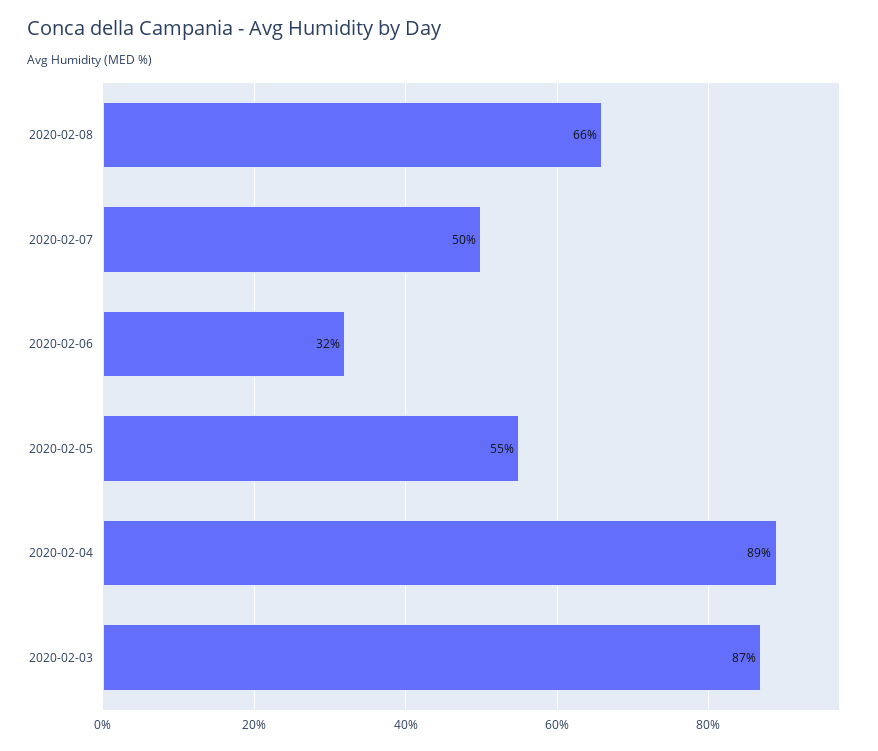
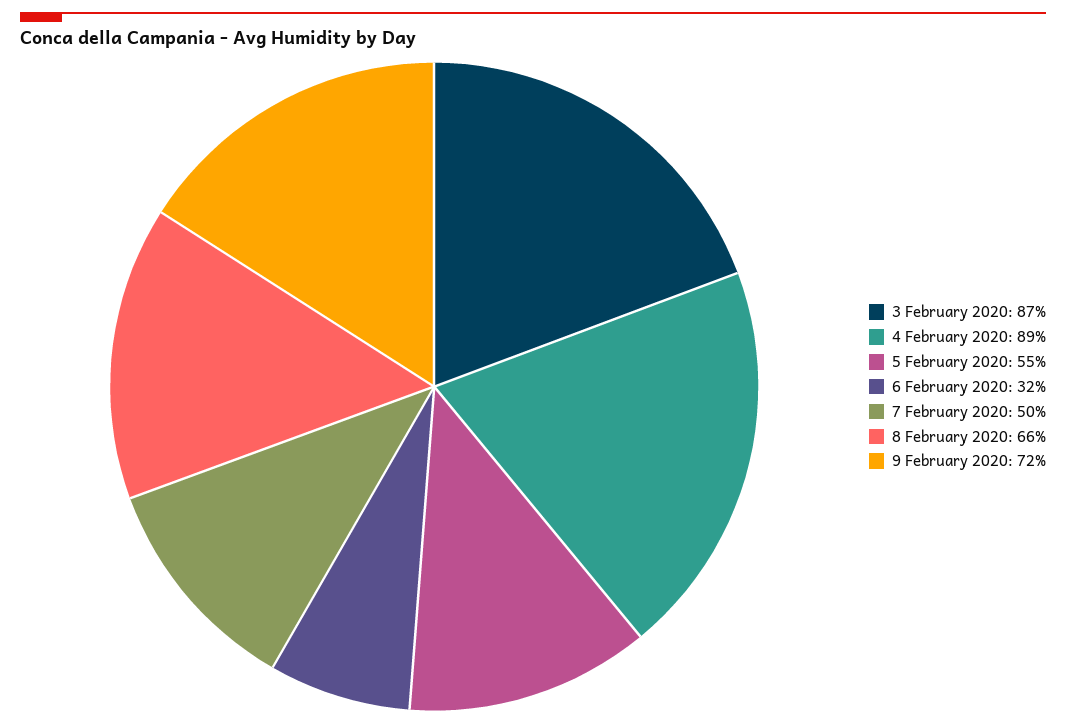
9 February 2020: none -> 72

